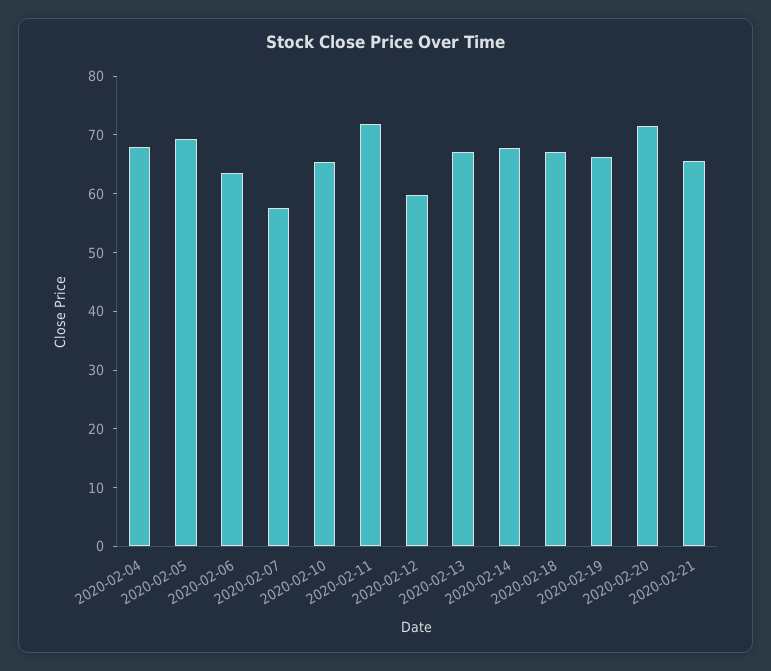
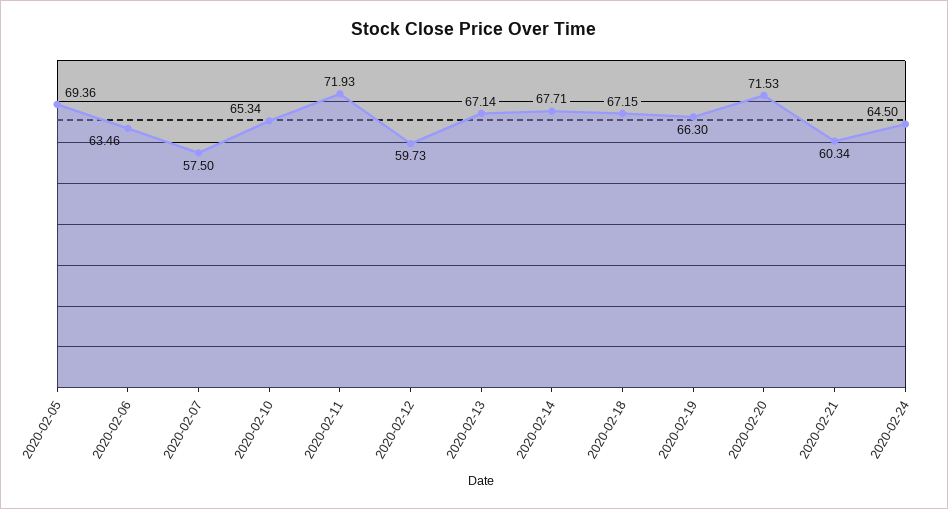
2020-02-04: 68 -> none
2020-02-21: 66 -> 60.34
2020-02-24: none -> 64.5

